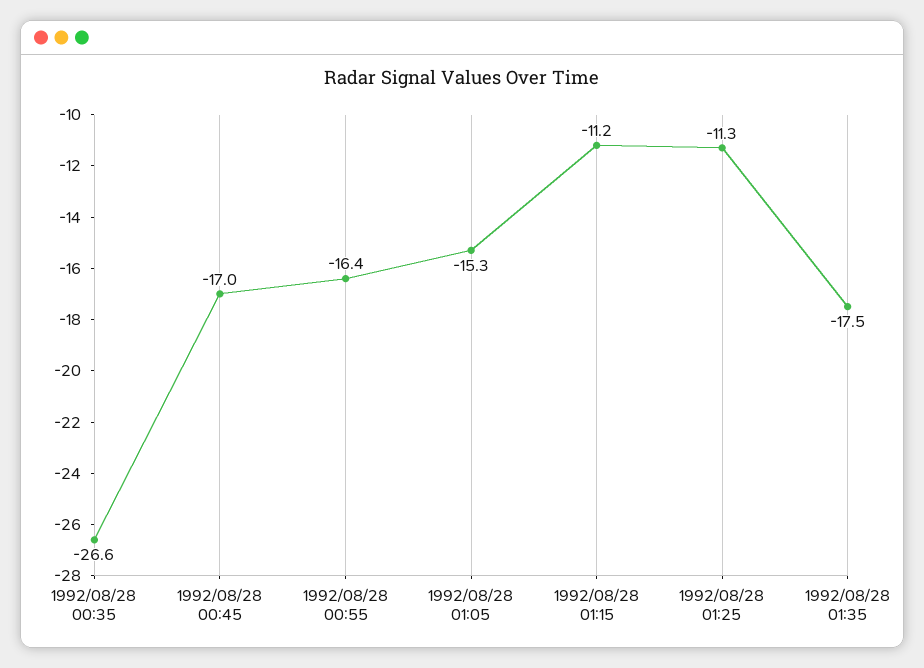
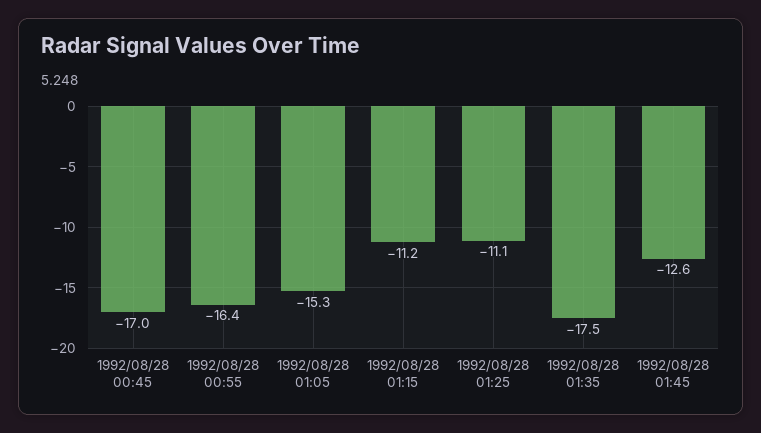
1992/08/28 00:35: -26.6 -> none
1992/08/28 01:25: -11.3 -> -11.1
1992/08/28 01:45: none -> -12.6

